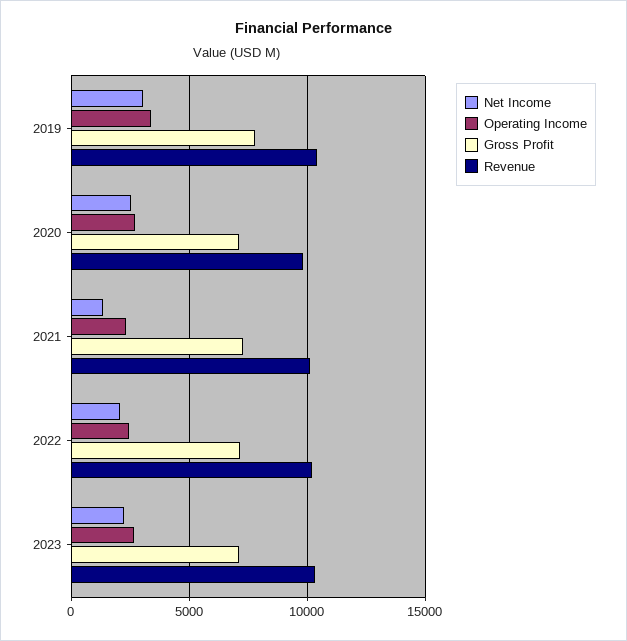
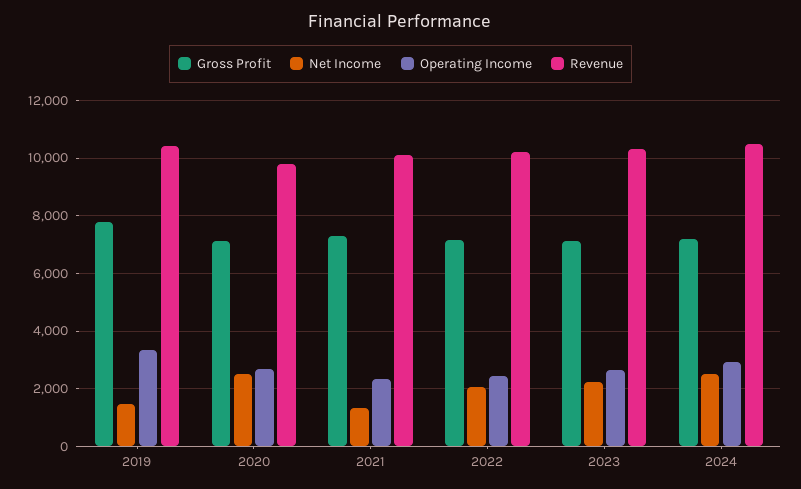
Net Income, 2019: 3000 -> 1500
Gross Profit, 2024: none -> 7250
Net Income, 2024: none -> 2500
Operating Income, 2024: none -> 3000
Revenue, 2024: none -> 10500

